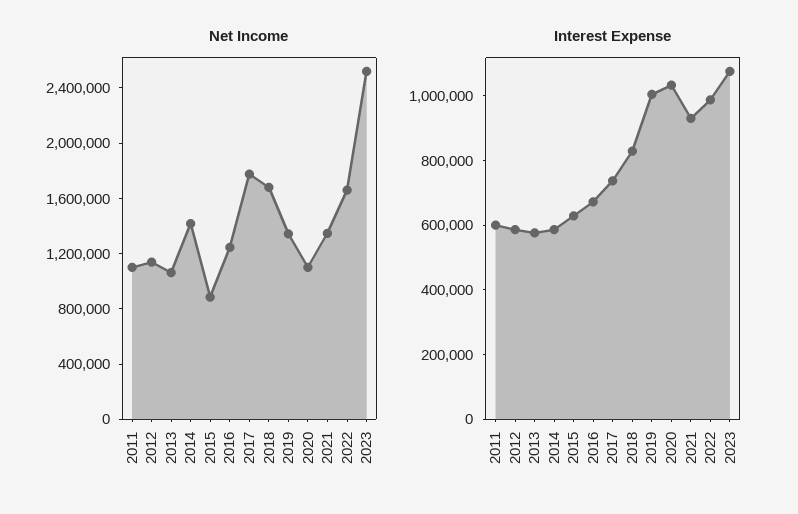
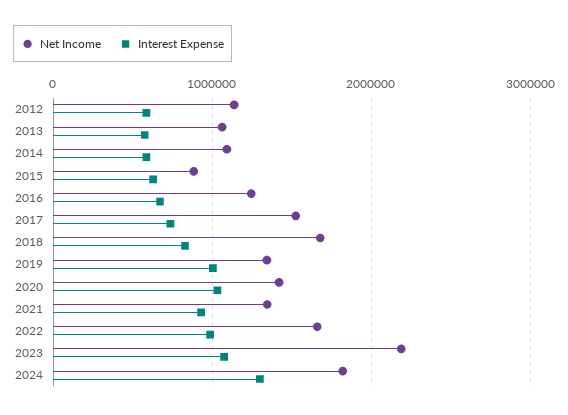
Net Income, 2011: 1100000 -> none
Net Income, 2014: 1400000 -> 1100000
Net Income, 2017: 1800000 -> 1500000
Net Income, 2020: 1100000 -> 1400000
Net Income, 2023: 2500000 -> 2200000
Interest Expense, 2011: 600000 -> none
Net Income, 2024: none -> 1800000
Interest Expense, 2024: none -> 1300000

